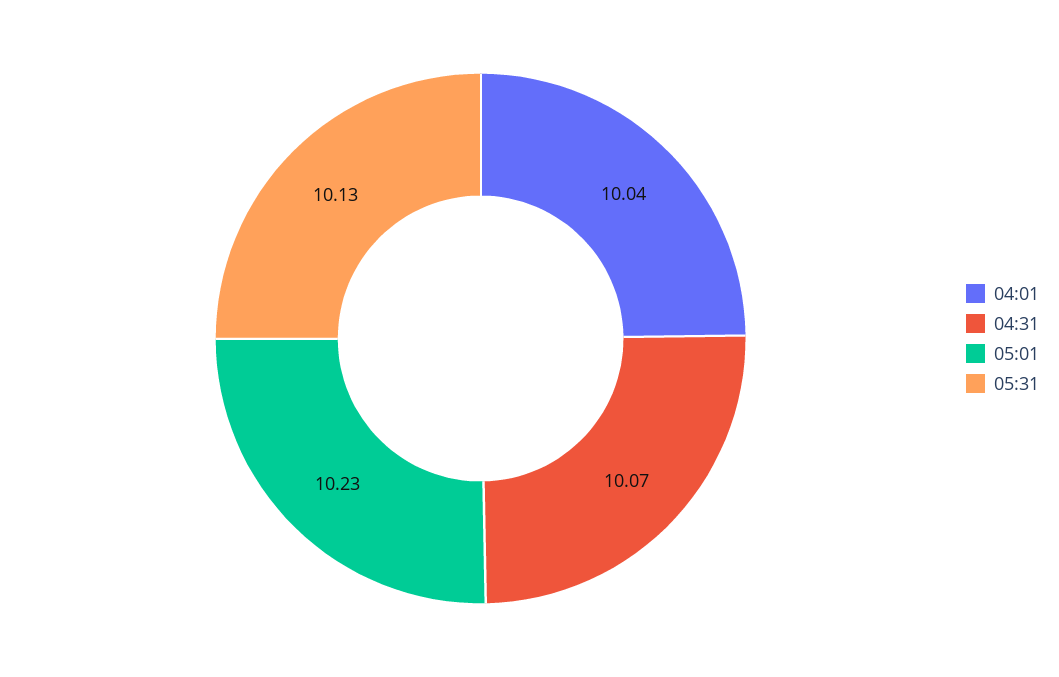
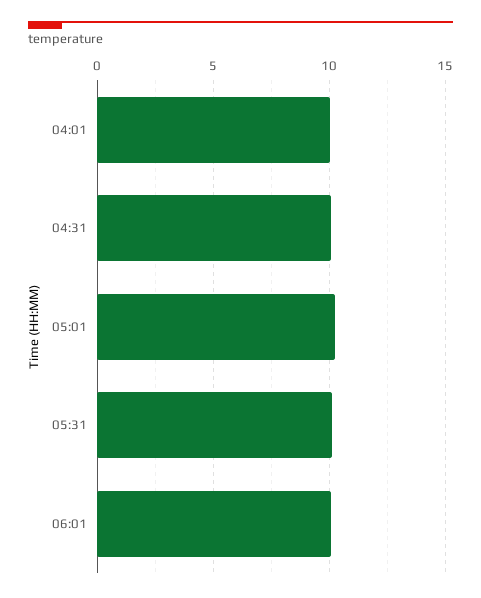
06:01: none -> 10

